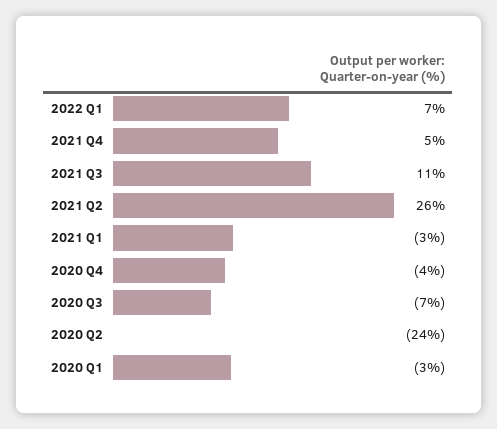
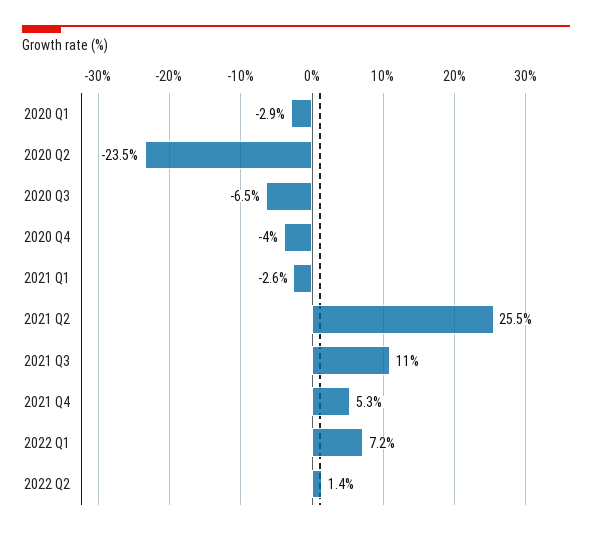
2022 Q2: none -> 1.4

